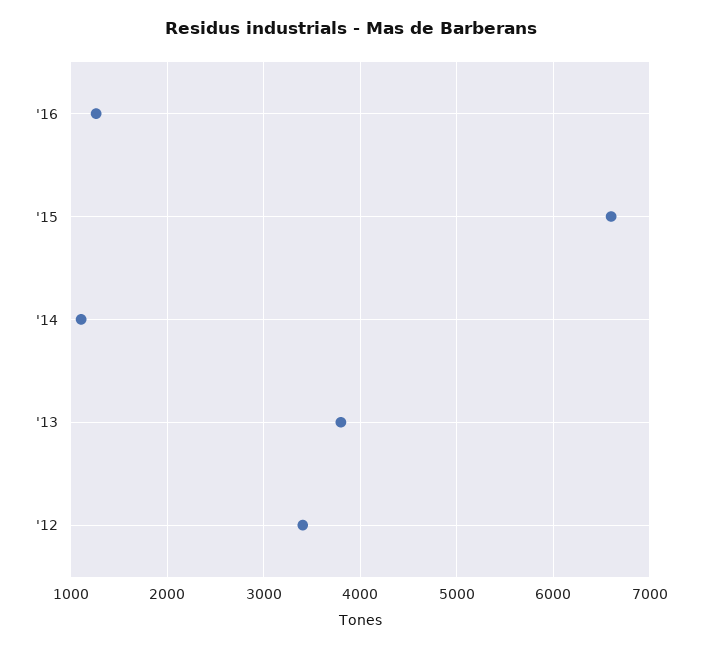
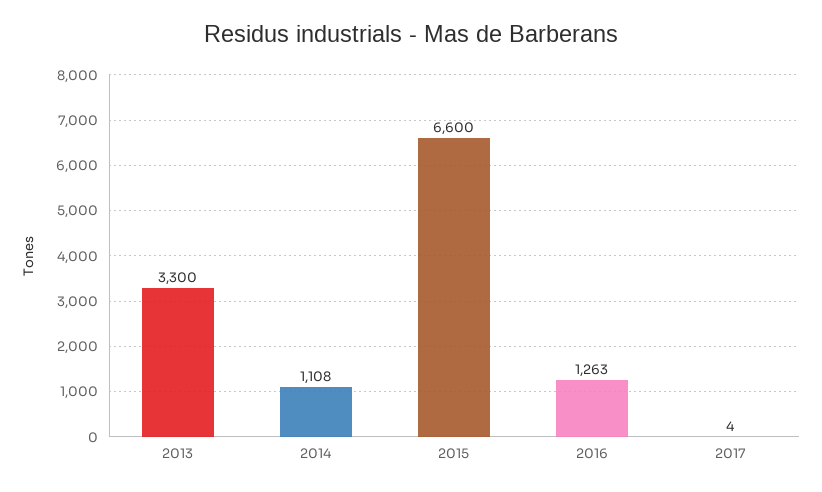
'13: 3800 -> 3300
'12: 3400 -> none
2017: none -> 4

